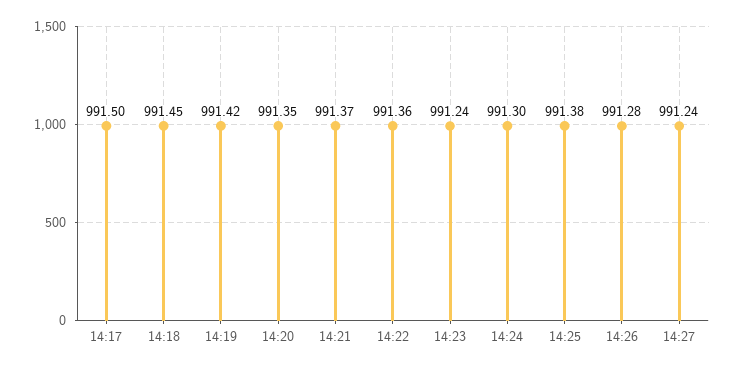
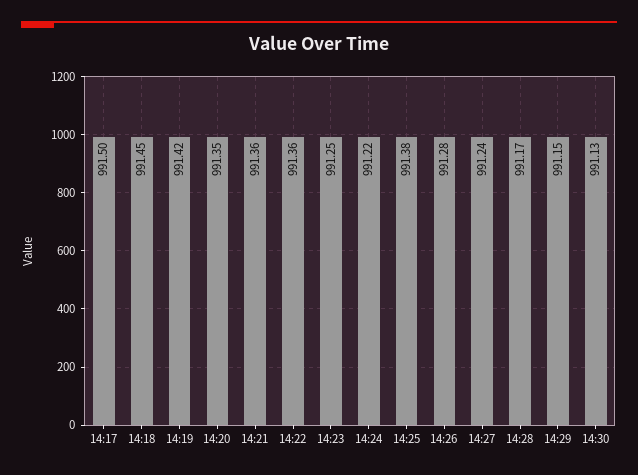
14:21: 991.37 -> 991.36
14:23: 991.24 -> 991.25
14:24: 991.3 -> 991.22
14:28: none -> 991.17
14:29: none -> 991.15
14:30: none -> 991.13

